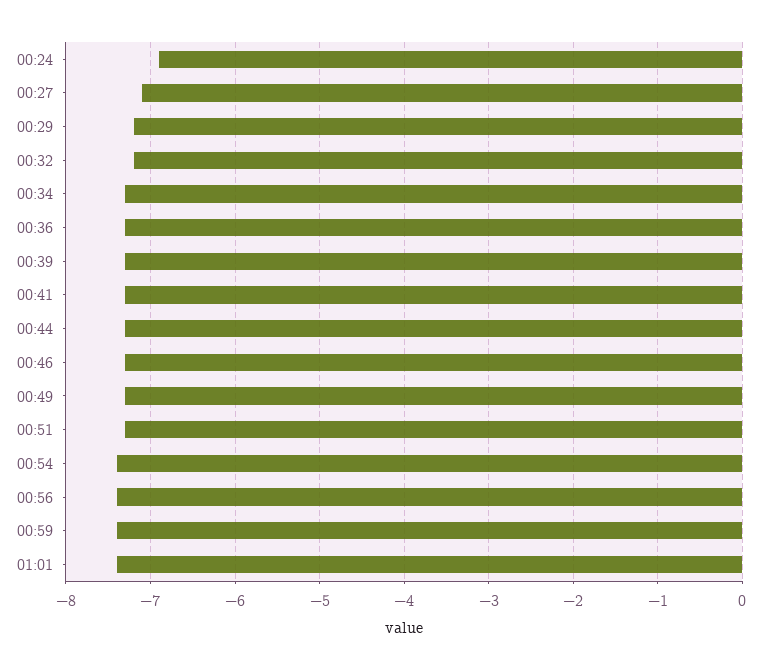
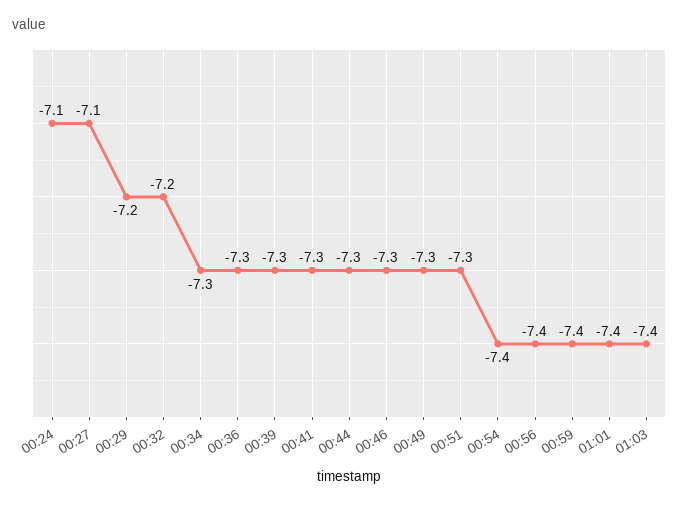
00:24: -6.9 -> -7.1
01:03: none -> -7.4

